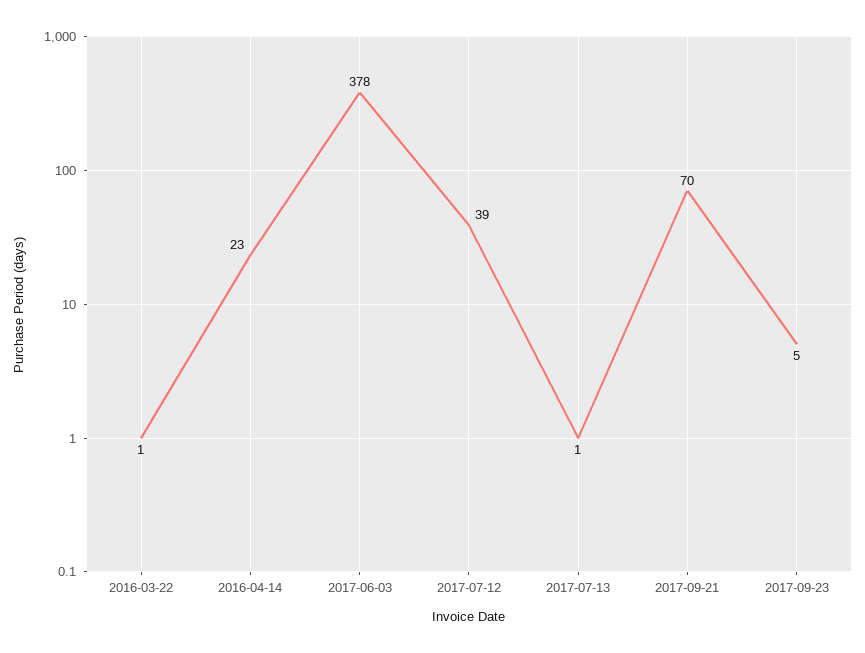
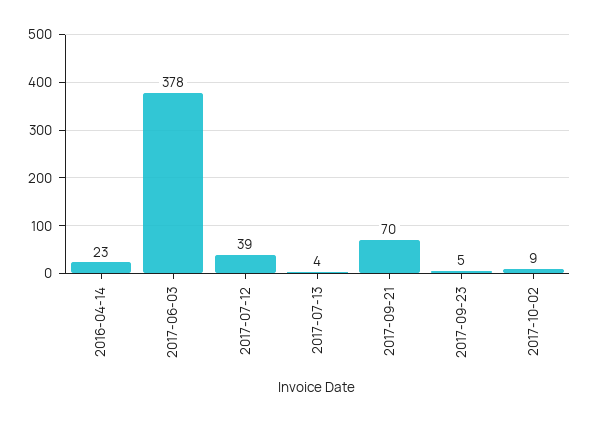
2016-03-22: 1 -> none
2017-07-13: 1 -> 4
2017-10-02: none -> 9

